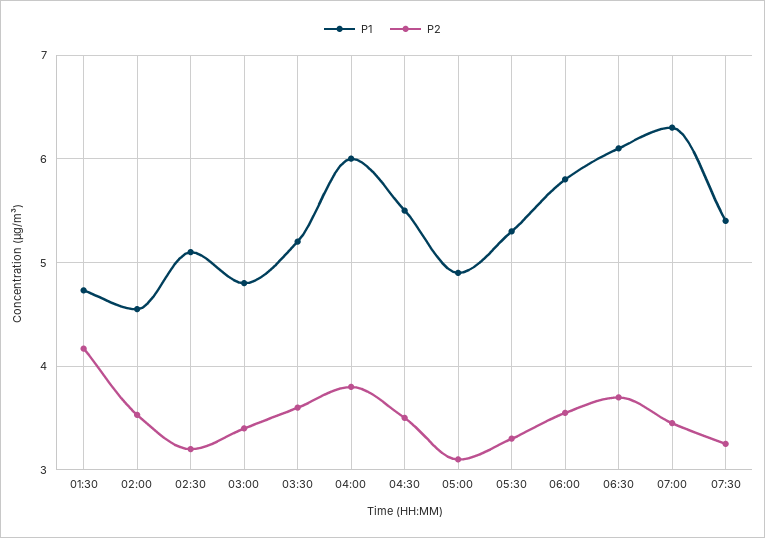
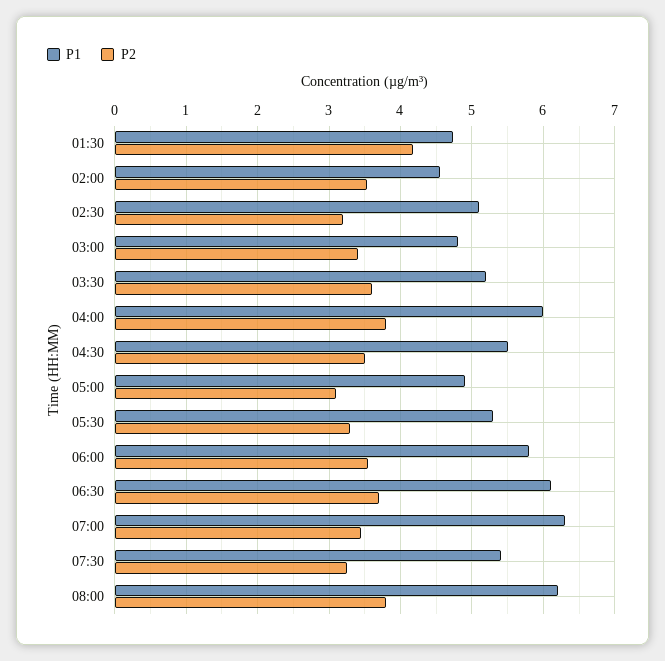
P1, 08:00: none -> 6.2
P2, 08:00: none -> 3.8

